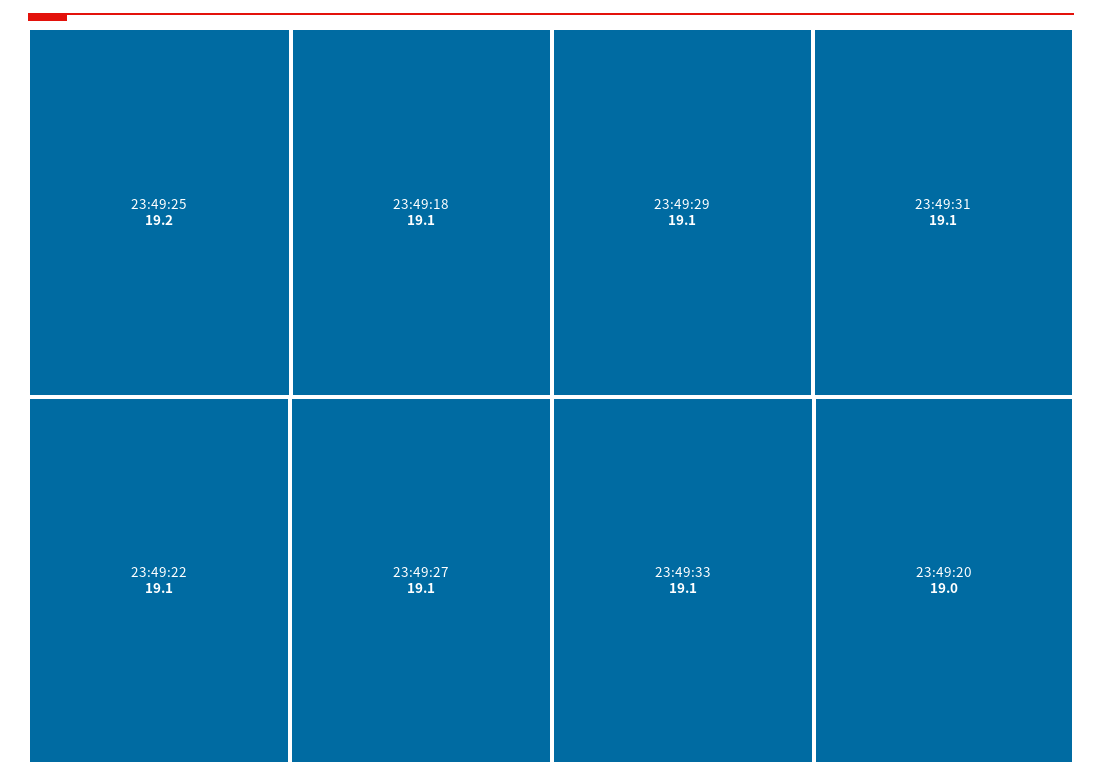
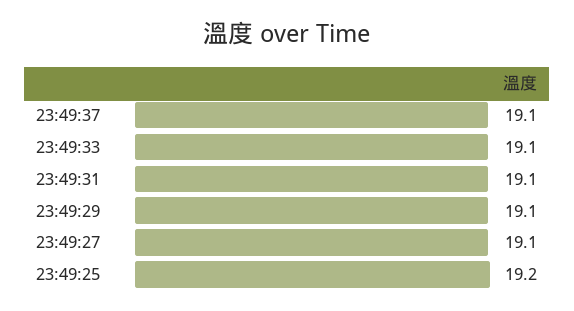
23:49:18: 19.1 -> none
23:49:22: 19.1 -> none
23:49:20: 19 -> none
23:49:37: none -> 19.1

